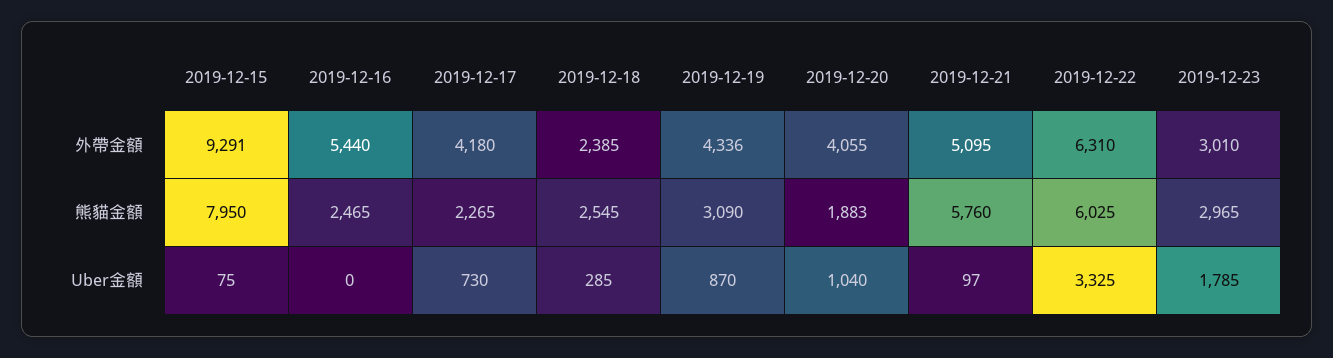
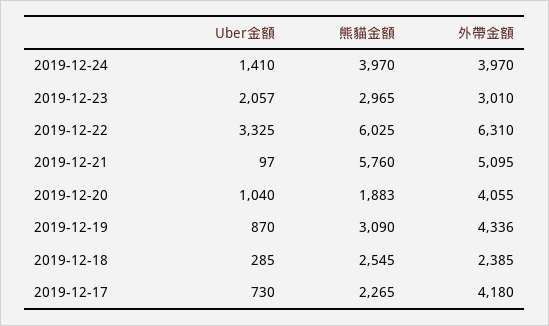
2019-12-15, 外帶金額: 9291 -> none
2019-12-16, 外帶金額: 5440 -> none
2019-12-15, 熊貓金額: 7950 -> none
2019-12-16, 熊貓金額: 2465 -> none
2019-12-15, Uber金額: 75 -> none
2019-12-16, Uber金額: 0 -> none
2019-12-23, Uber金額: 1785 -> 2057
2019-12-24, Uber金額: none -> 1410
2019-12-24, 熊貓金額: none -> 3970
2019-12-24, 外帶金額: none -> 3970

